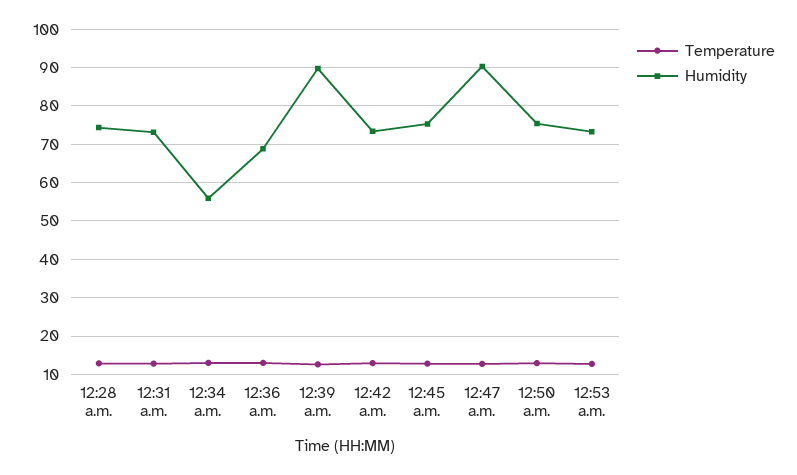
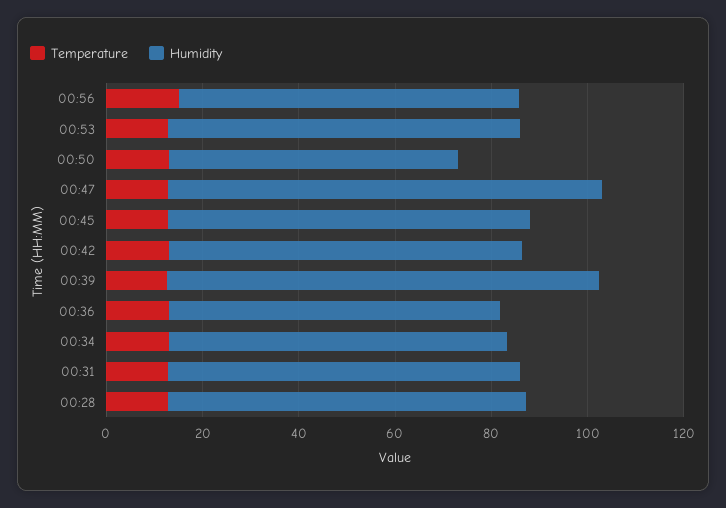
Humidity, 12:34 a.m.: 56 -> 70
Humidity, 12:50 a.m.: 76 -> 60
Temperature, 00:56: none -> 15
Humidity, 00:56: none -> 70

